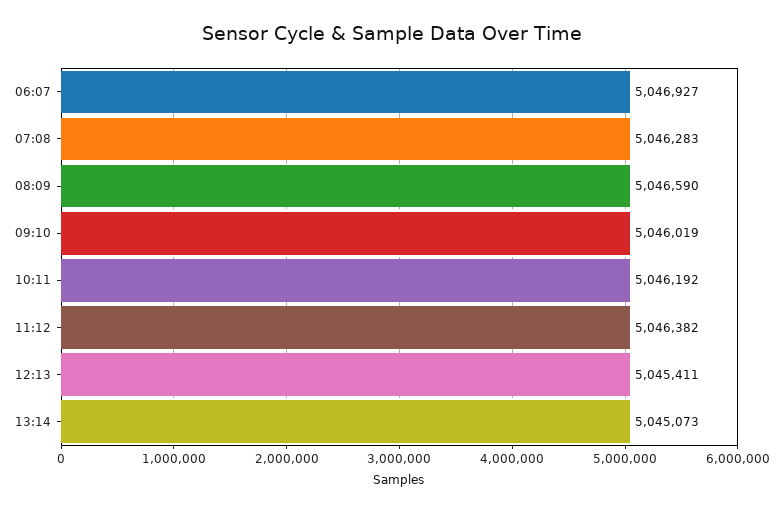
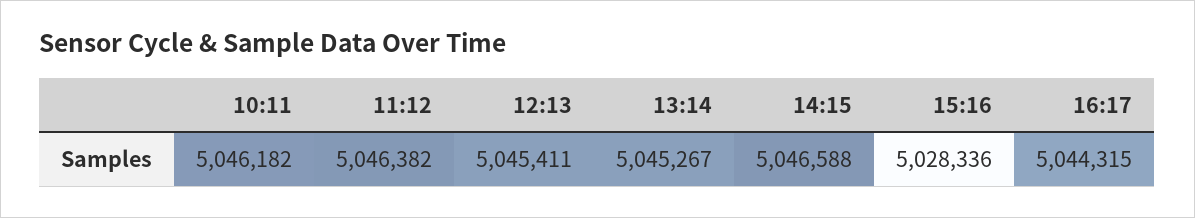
06:07: 5046927 -> none
07:08: 5046283 -> none
08:09: 5046590 -> none
09:10: 5046019 -> none
10:11: 5046192 -> 5046182
13:14: 5045073 -> 5045267
14:15: none -> 5046588
15:16: none -> 5028336
16:17: none -> 5044315

